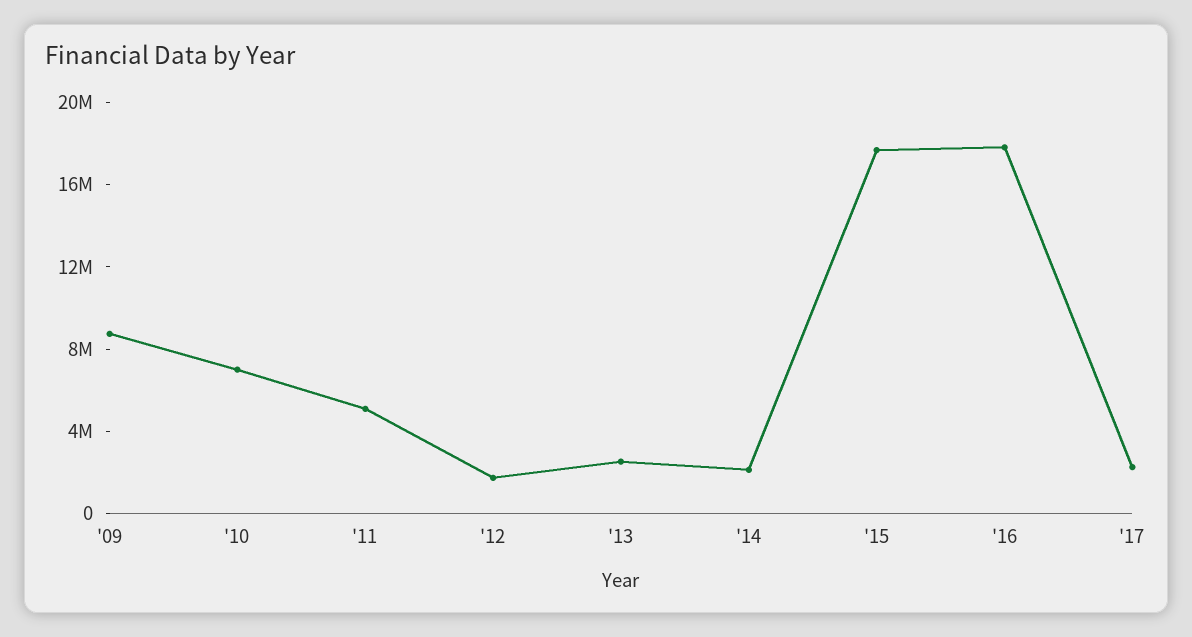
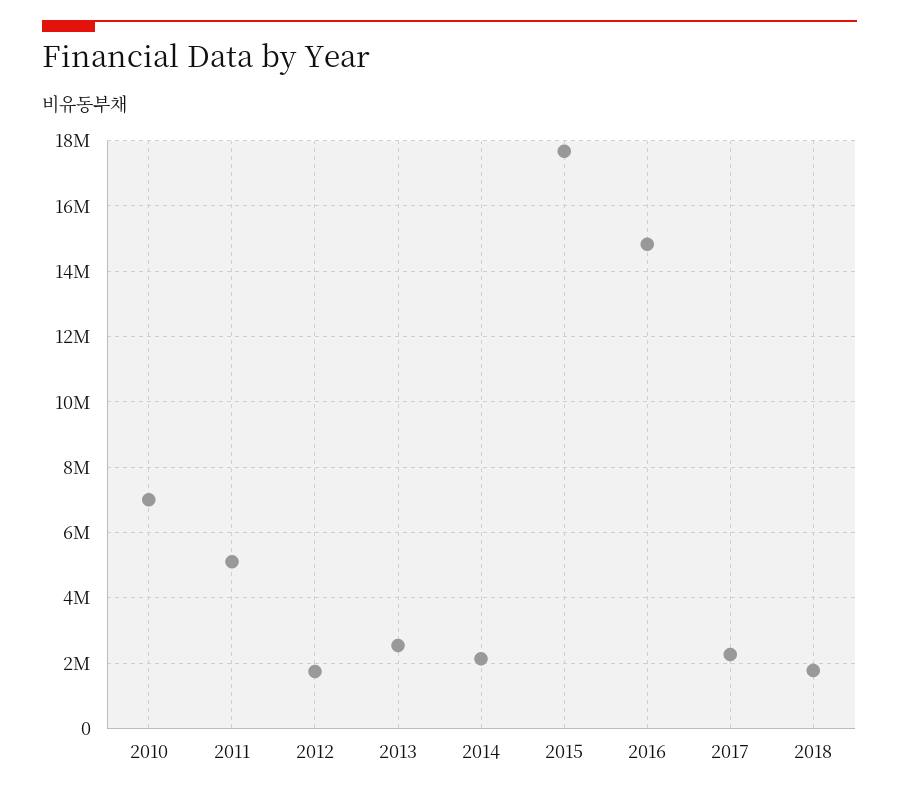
'09: 9000000 -> none
'16: 18000000 -> 14800000
2018: none -> 1800000

